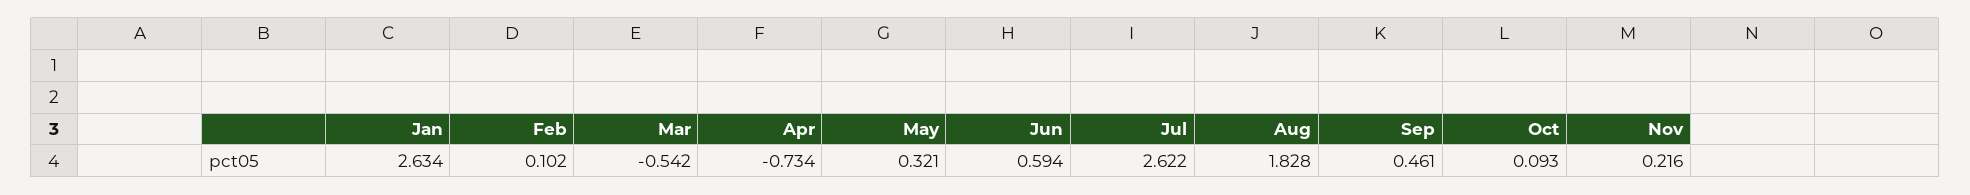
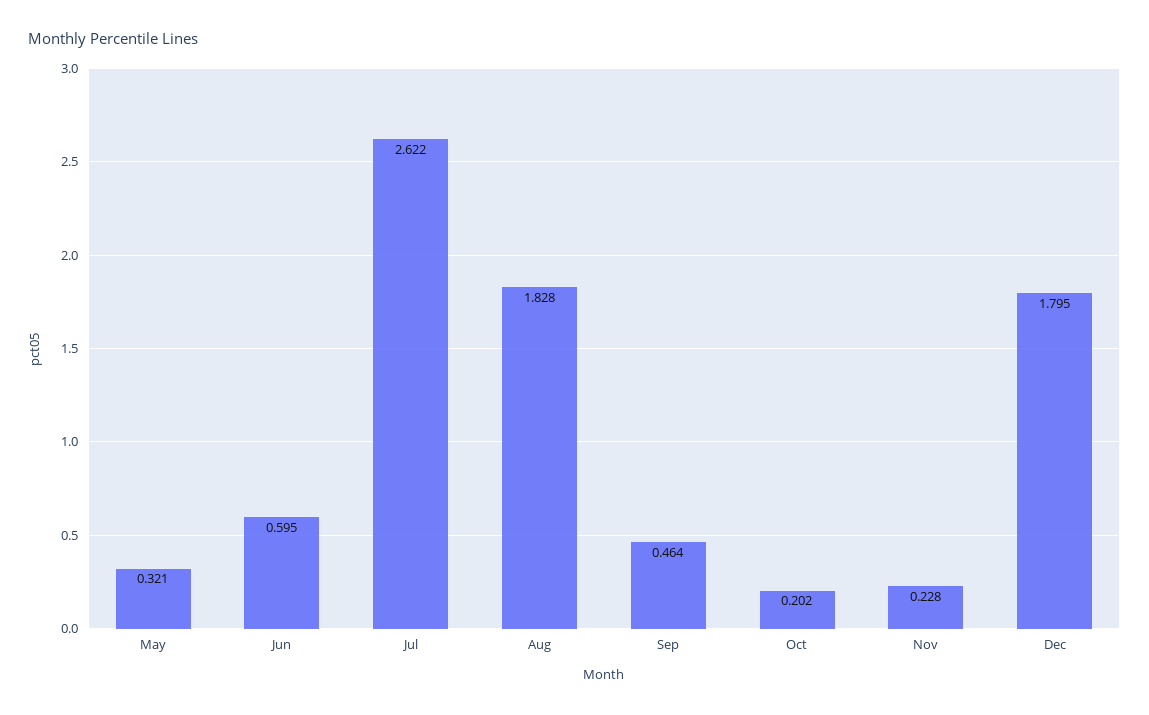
Jan: 2.634 -> none
Feb: 0.102 -> none
Mar: -0.542 -> none
Apr: -0.734 -> none
Jun: 0.594 -> 0.595
Sep: 0.461 -> 0.464
Oct: 0.093 -> 0.202
Nov: 0.216 -> 0.228
Dec: none -> 1.795

